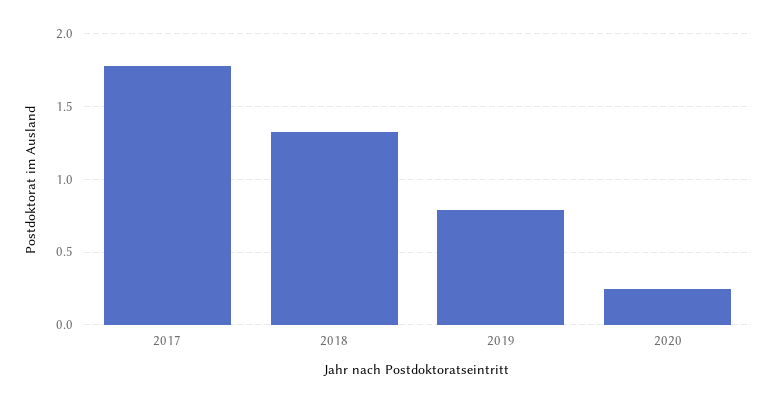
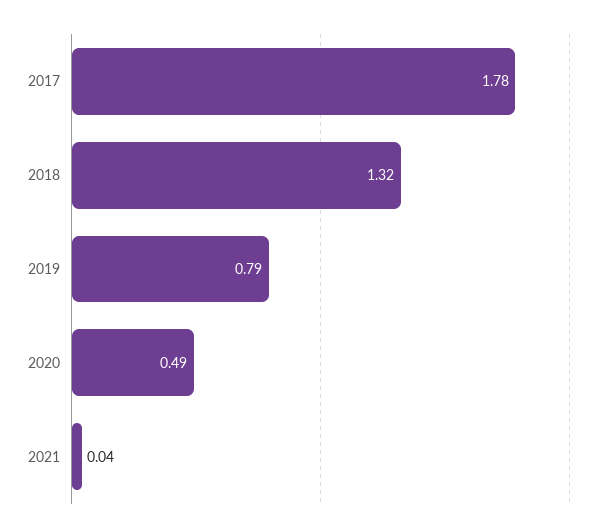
2020: 0.25 -> 0.49
2021: none -> 0.04

